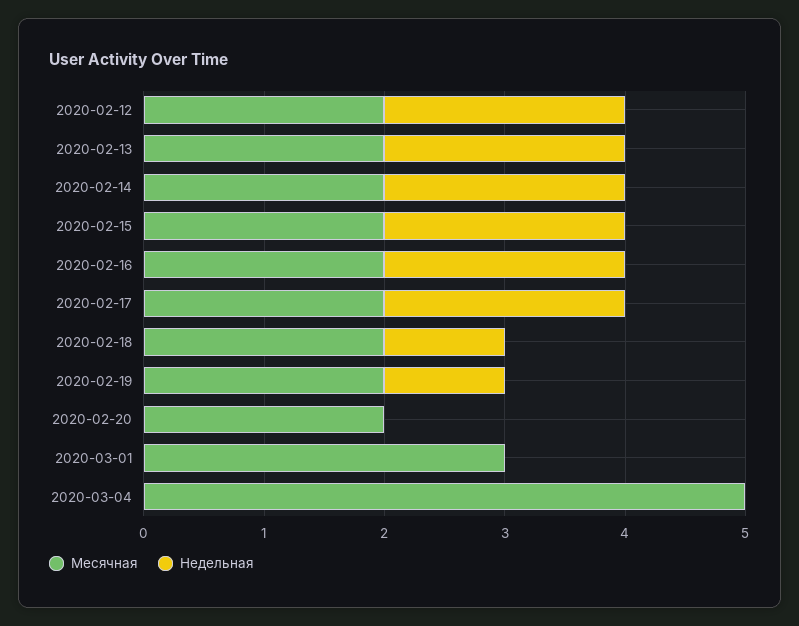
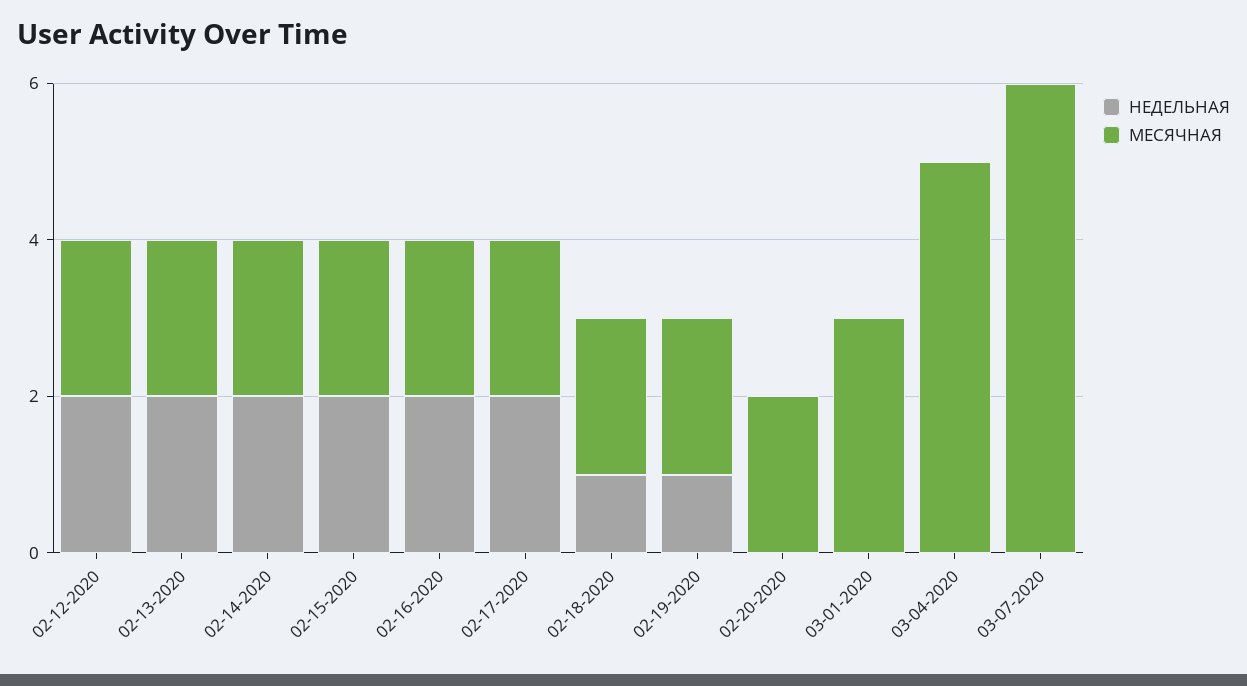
Недельная, 03-07-2020: none -> 0
Месячная, 03-07-2020: none -> 6

